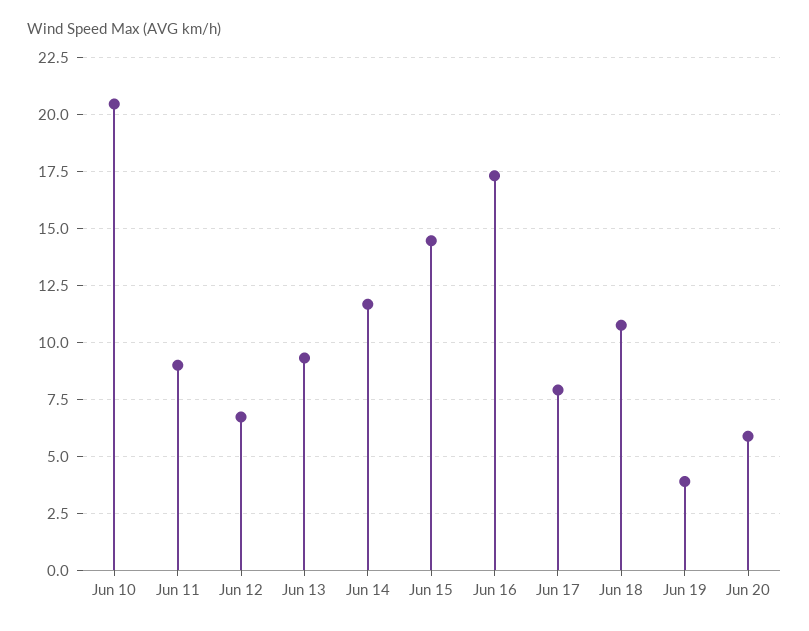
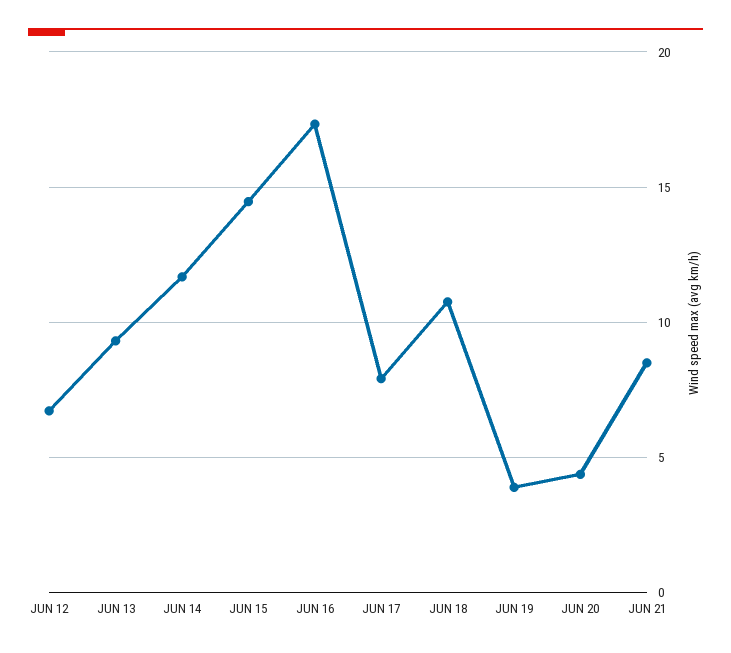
Jun 10: 20.5 -> none
Jun 11: 9 -> none
Jun 20: 6 -> 4.5
JUN 21: none -> 8.5

